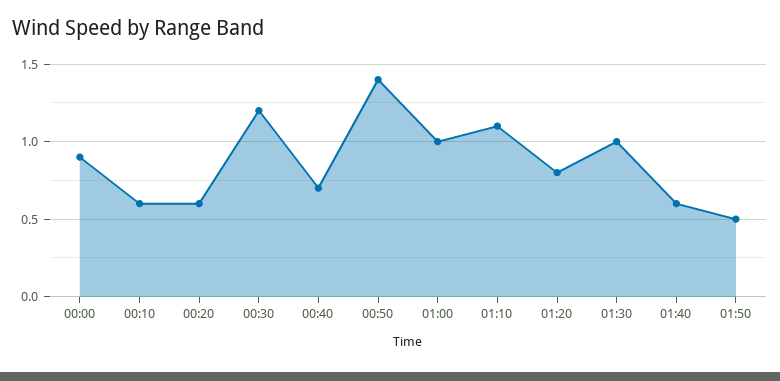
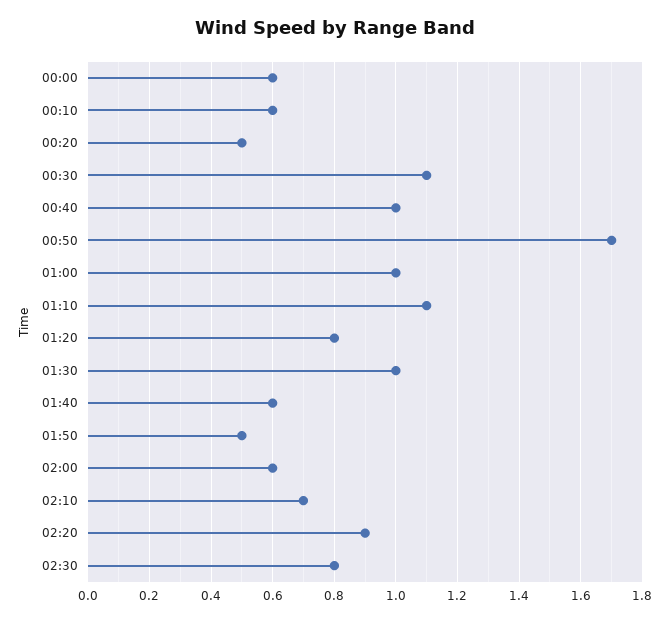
00:00: 0.9 -> 0.6
00:20: 0.6 -> 0.5
00:30: 1.2 -> 1.1
00:40: 0.7 -> 1
00:50: 1.4 -> 1.7
02:00: none -> 0.6
02:10: none -> 0.7
02:20: none -> 0.9
02:30: none -> 0.8

